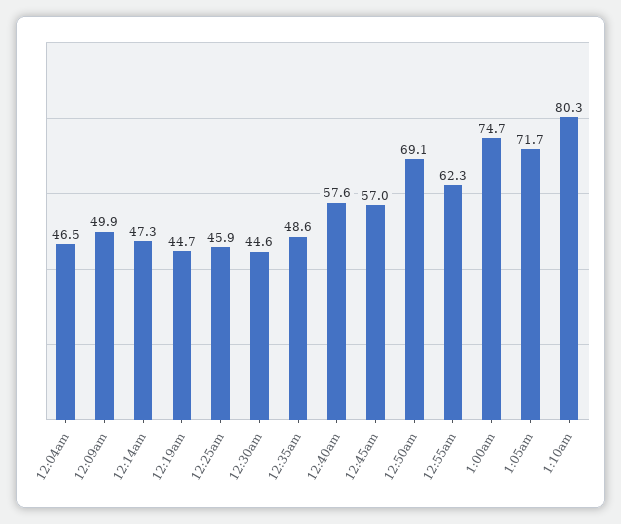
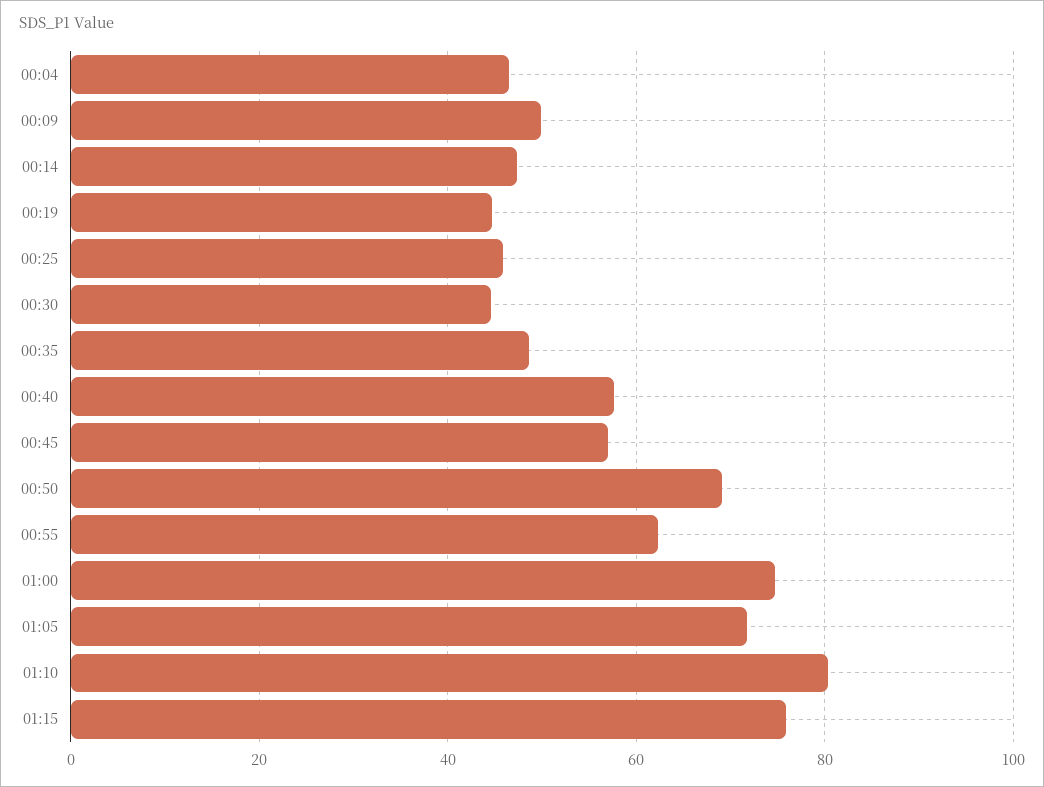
01:15: none -> 76

